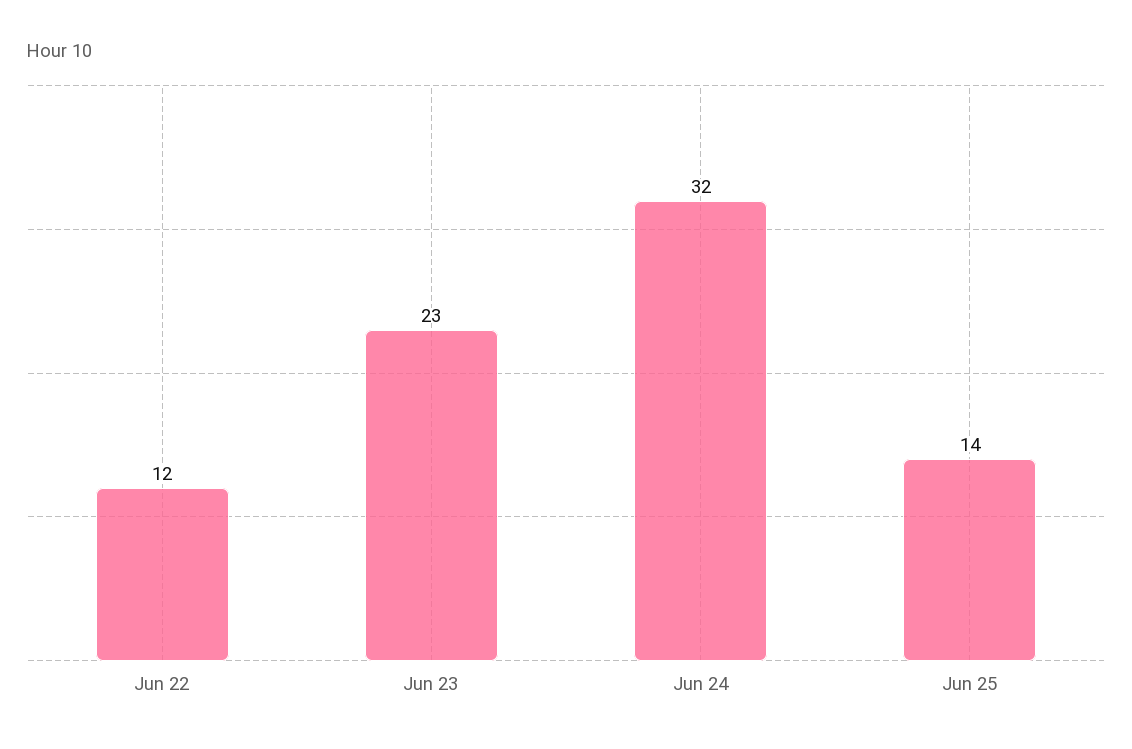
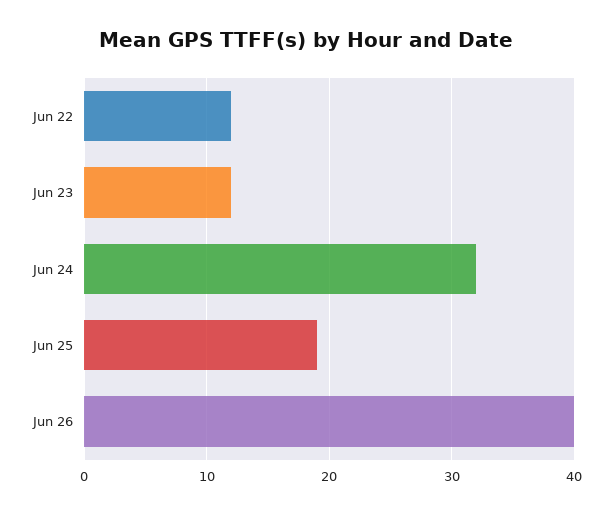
Jun 23: 23 -> 12
Jun 25: 14 -> 19
Jun 26: none -> 40

